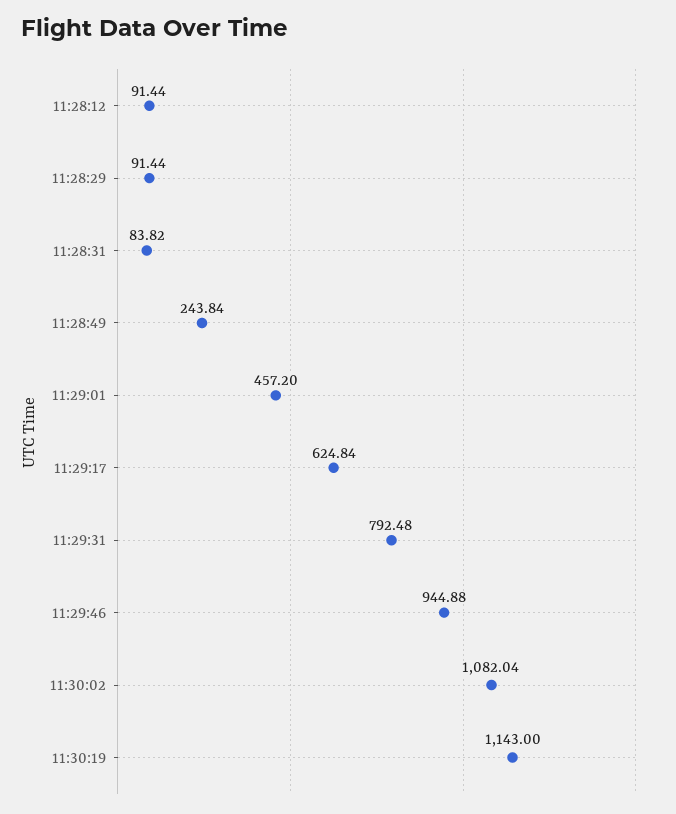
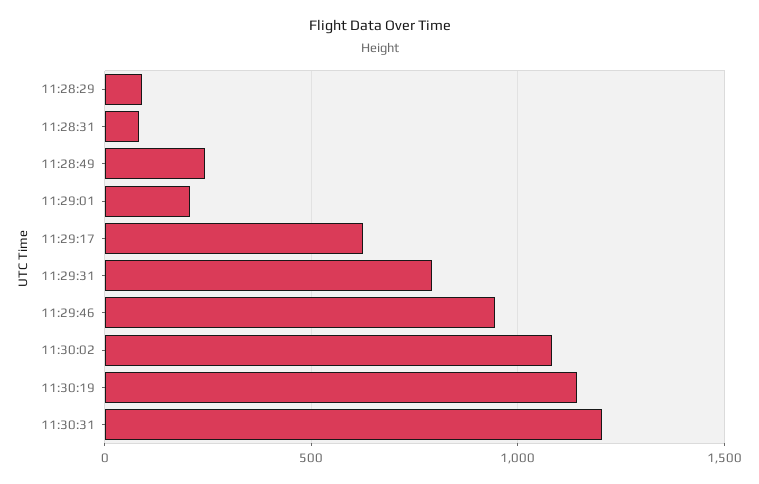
11:28:12: 91.44 -> none
11:29:01: 457.2 -> 200
11:30:31: none -> 1200

